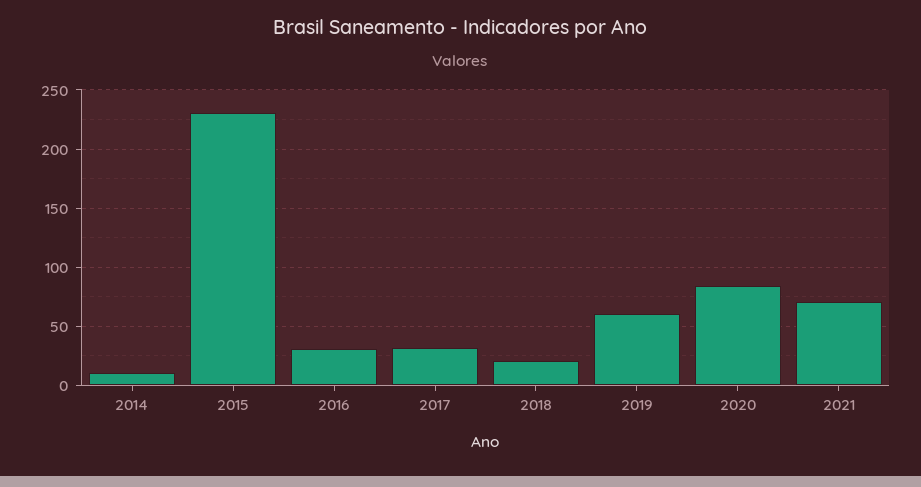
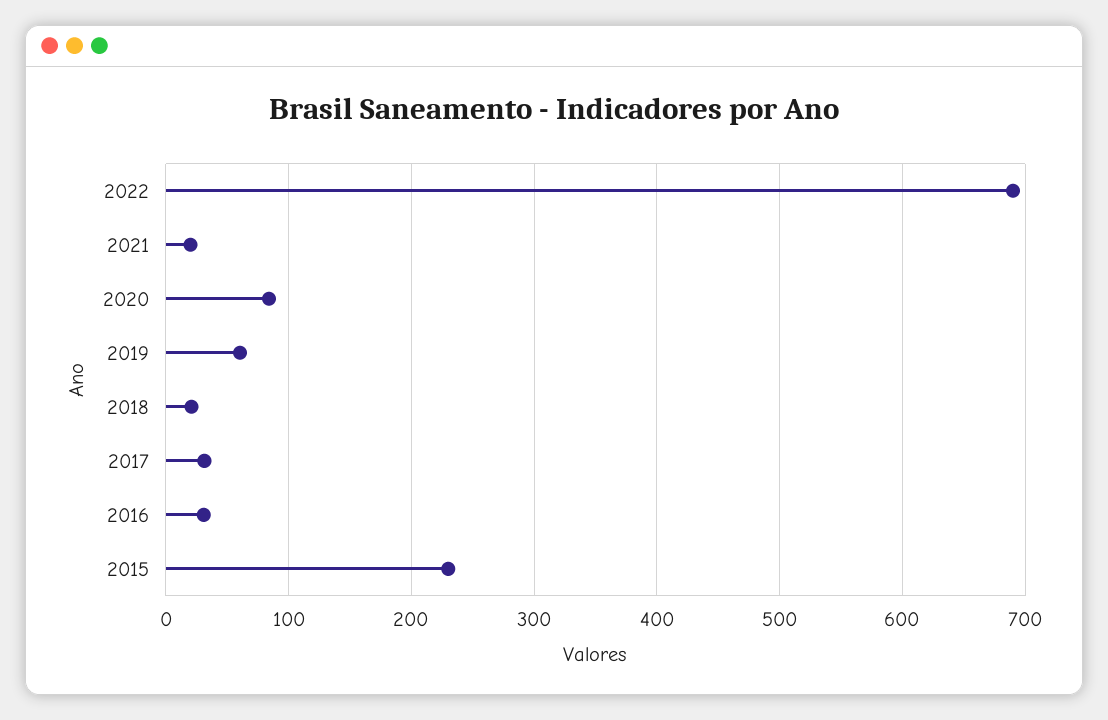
2014: 10 -> none
2021: 70 -> 20
2022: none -> 690

